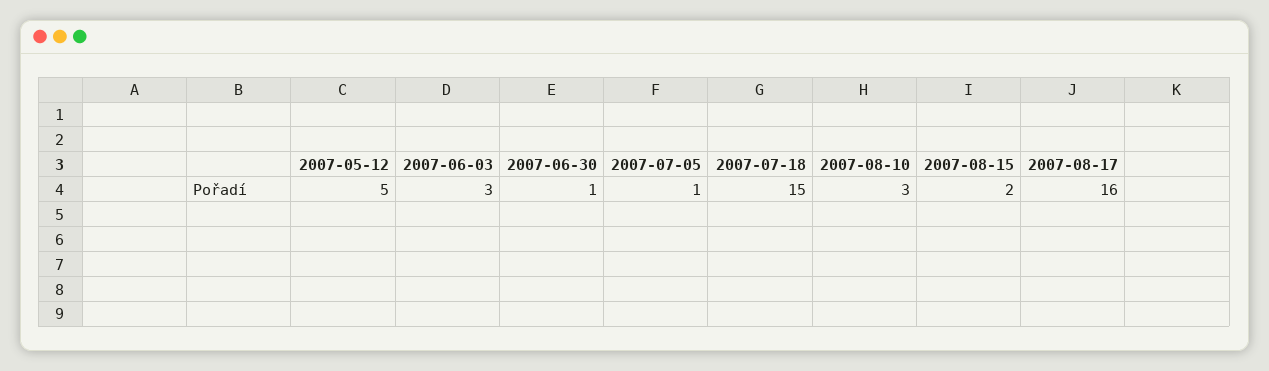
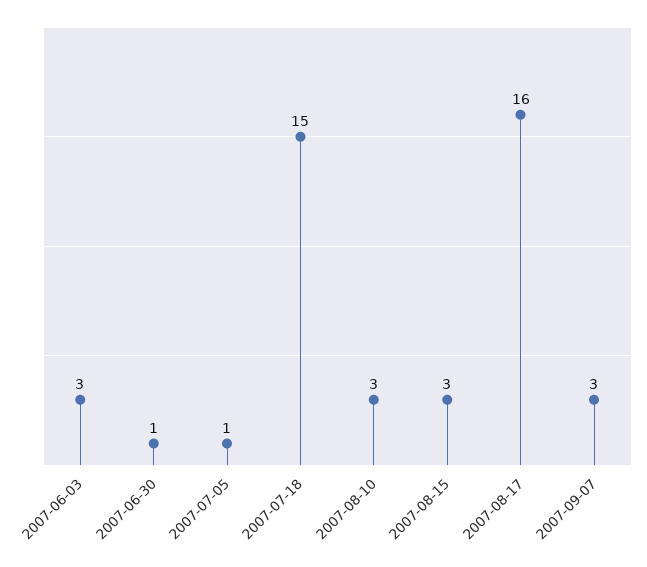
2007-05-12: 5 -> none
2007-08-15: 2 -> 3
2007-09-07: none -> 3

